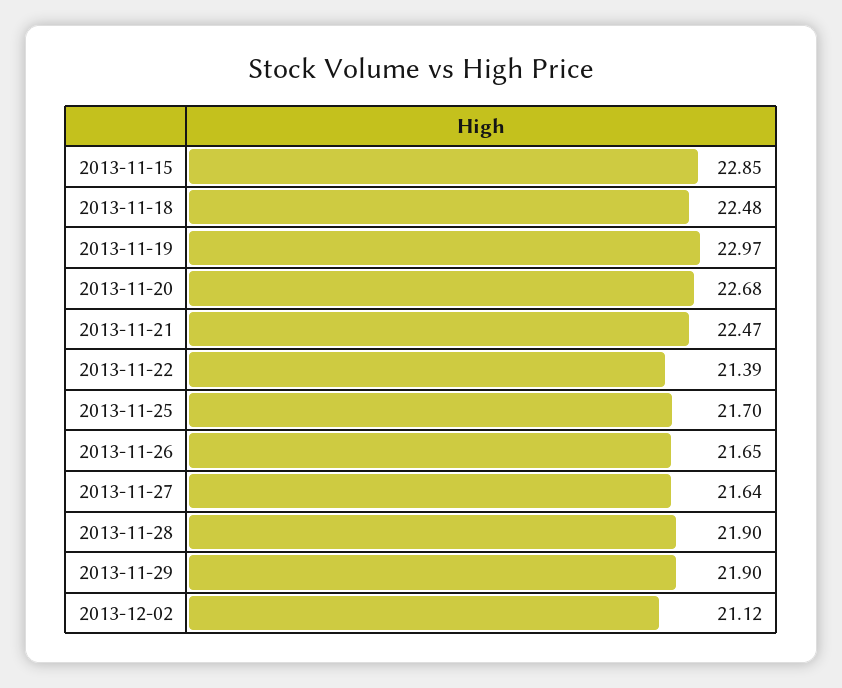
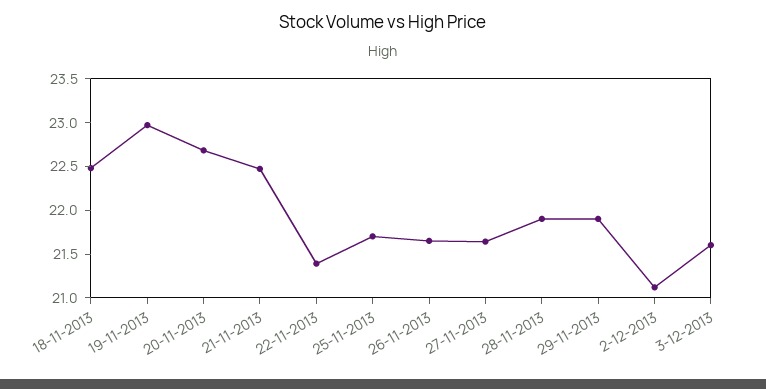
2013-11-15: 22.85 -> none
3-12-2013: none -> 21.6

